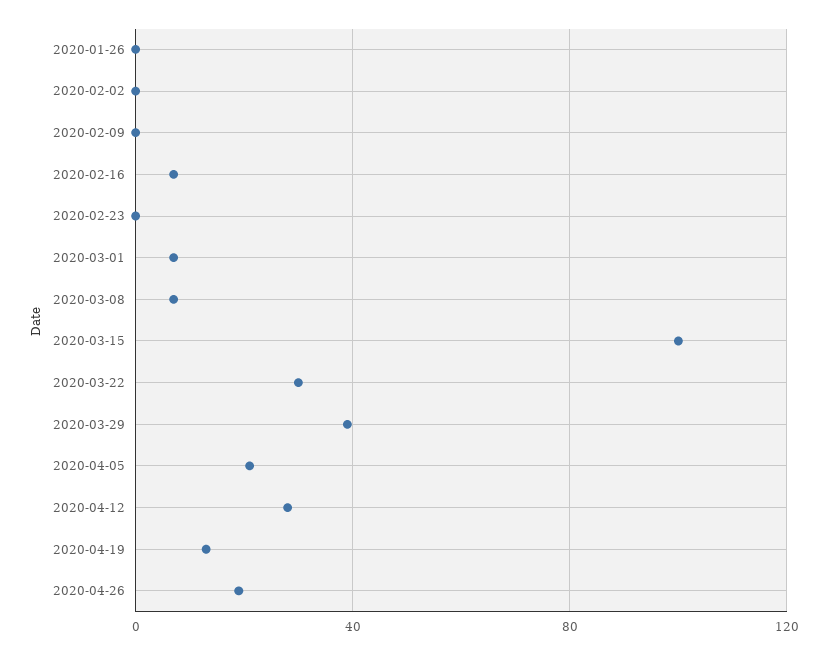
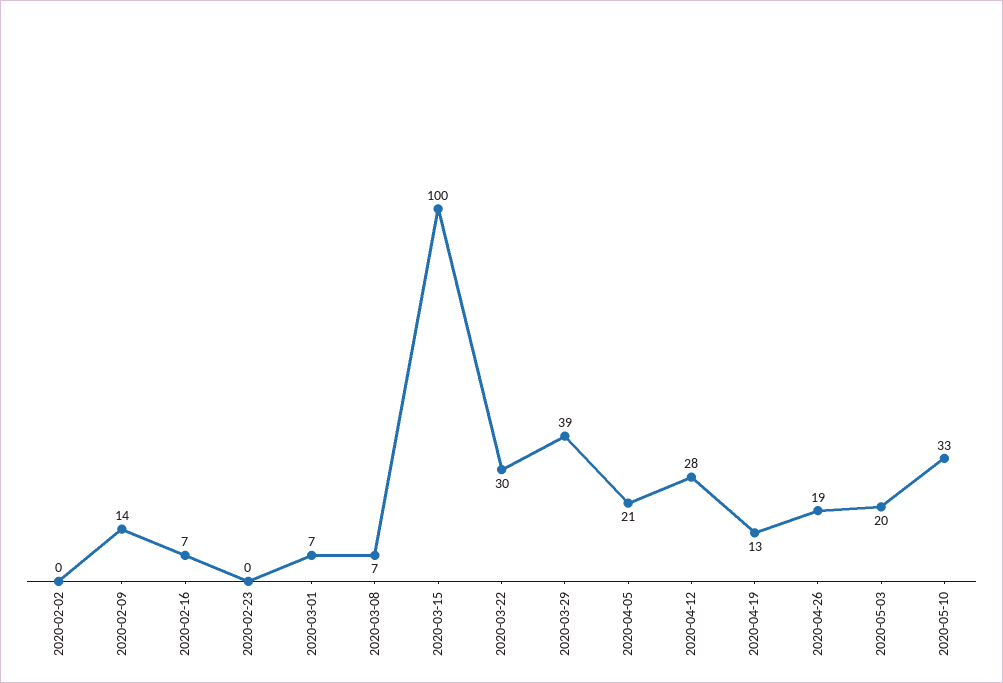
2020-01-26: 0 -> none
2020-02-09: 0 -> 14
2020-05-03: none -> 20
2020-05-10: none -> 33

